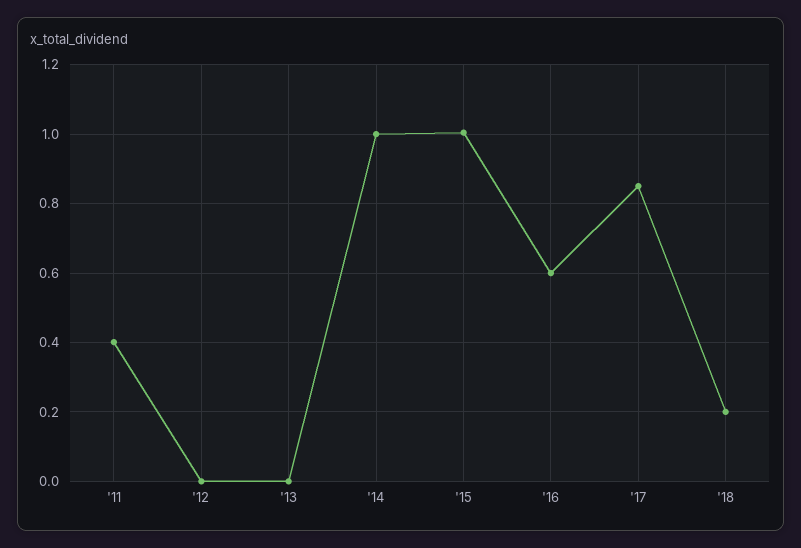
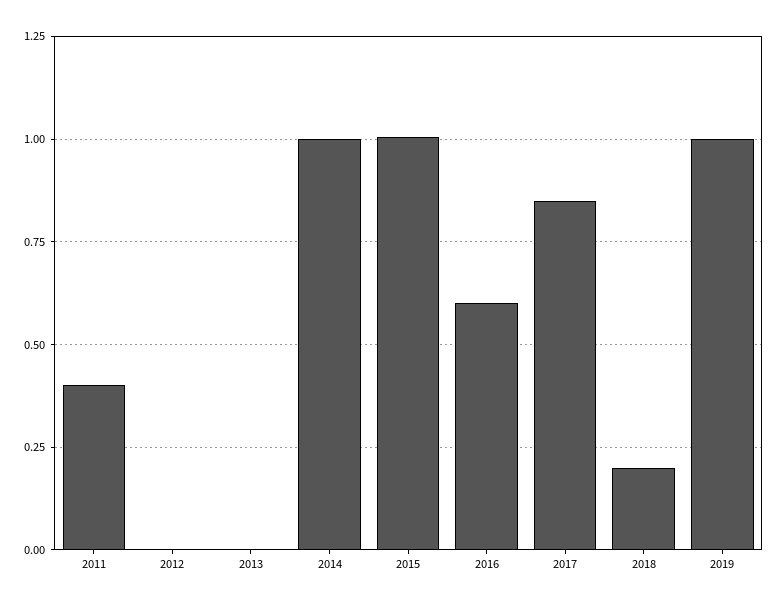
2019: none -> 1

